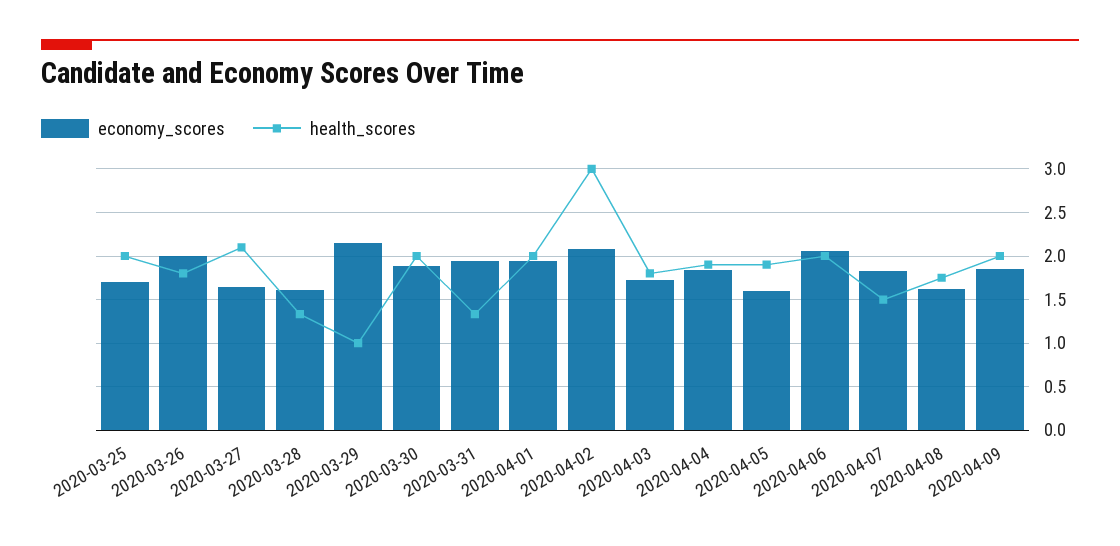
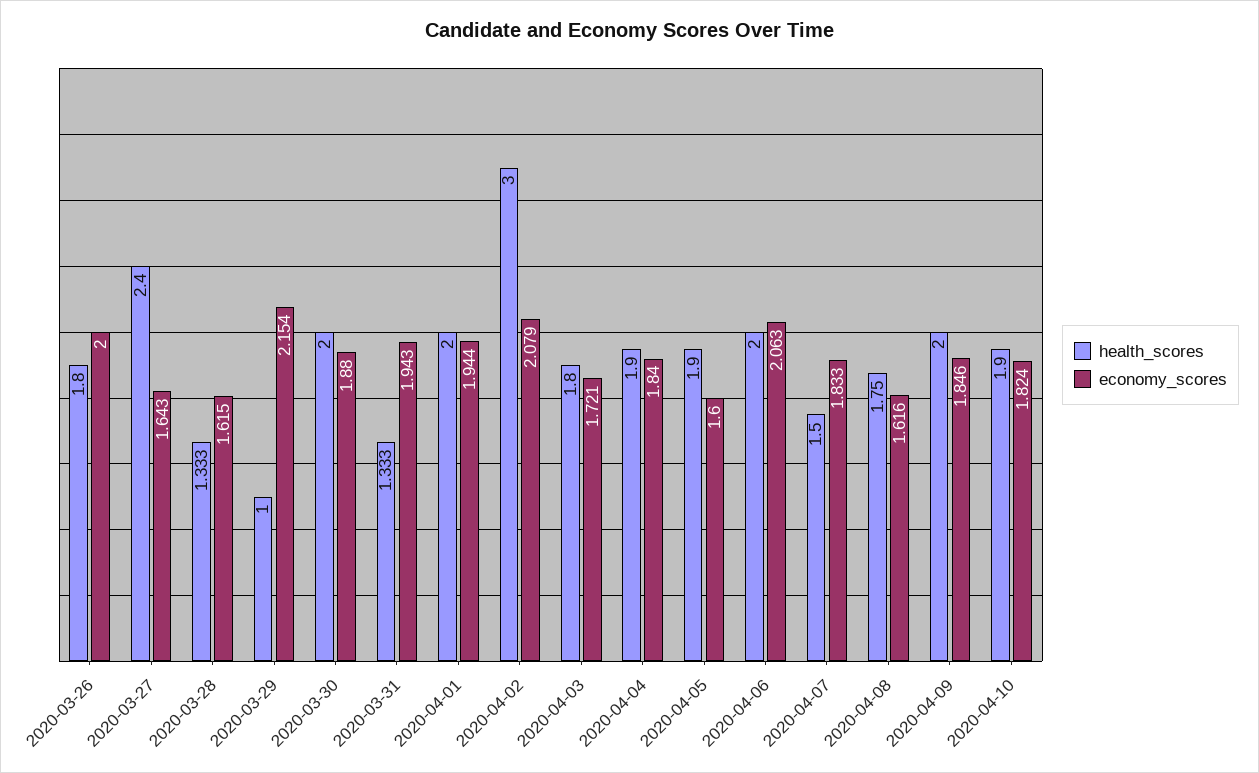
economy_scores, 2020-03-25: 1.7 -> none
health_scores, 2020-03-25: 2 -> none
health_scores, 2020-03-27: 2.1 -> 2.4
health_scores, 2020-04-10: none -> 1.9
economy_scores, 2020-04-10: none -> 1.824

